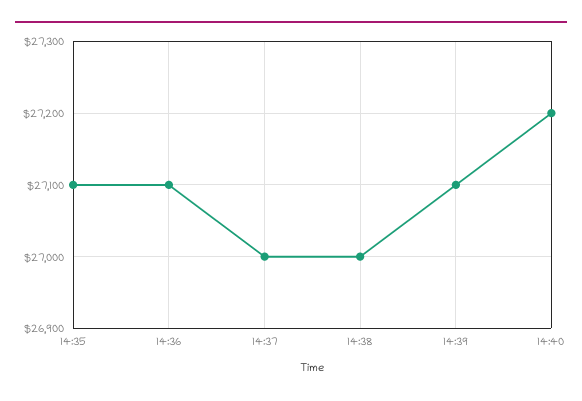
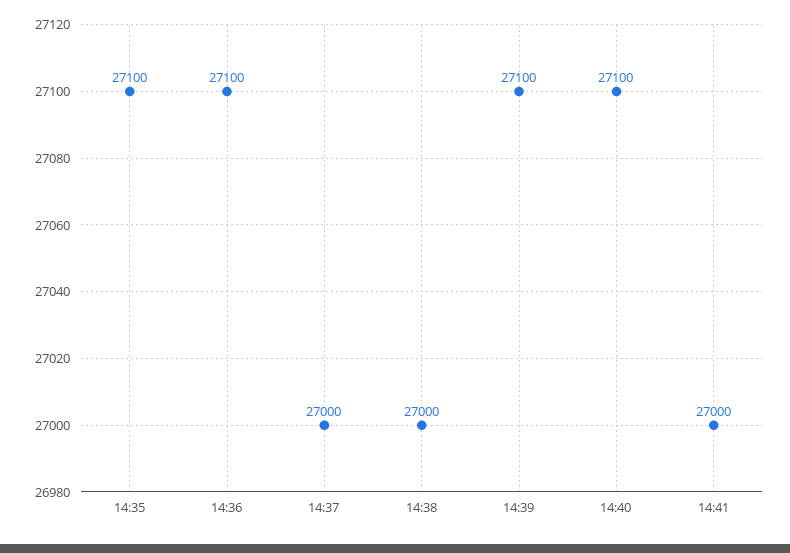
14:40: 27200 -> 27100
14:41: none -> 27000

